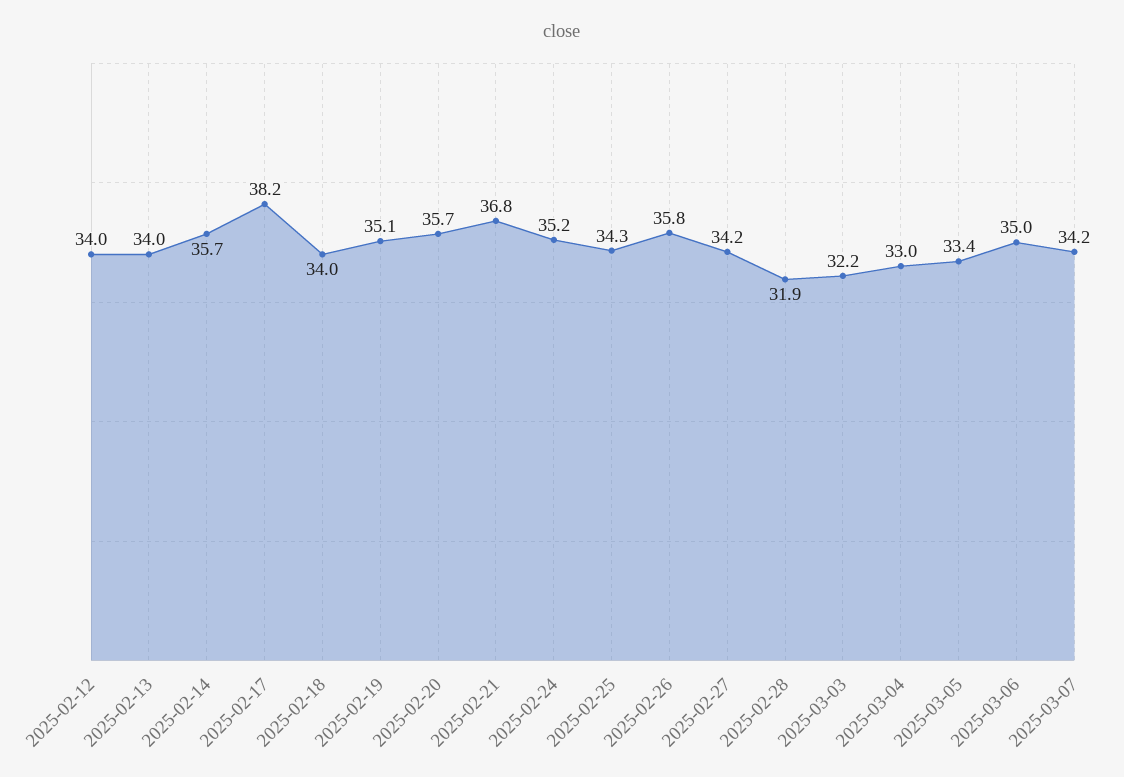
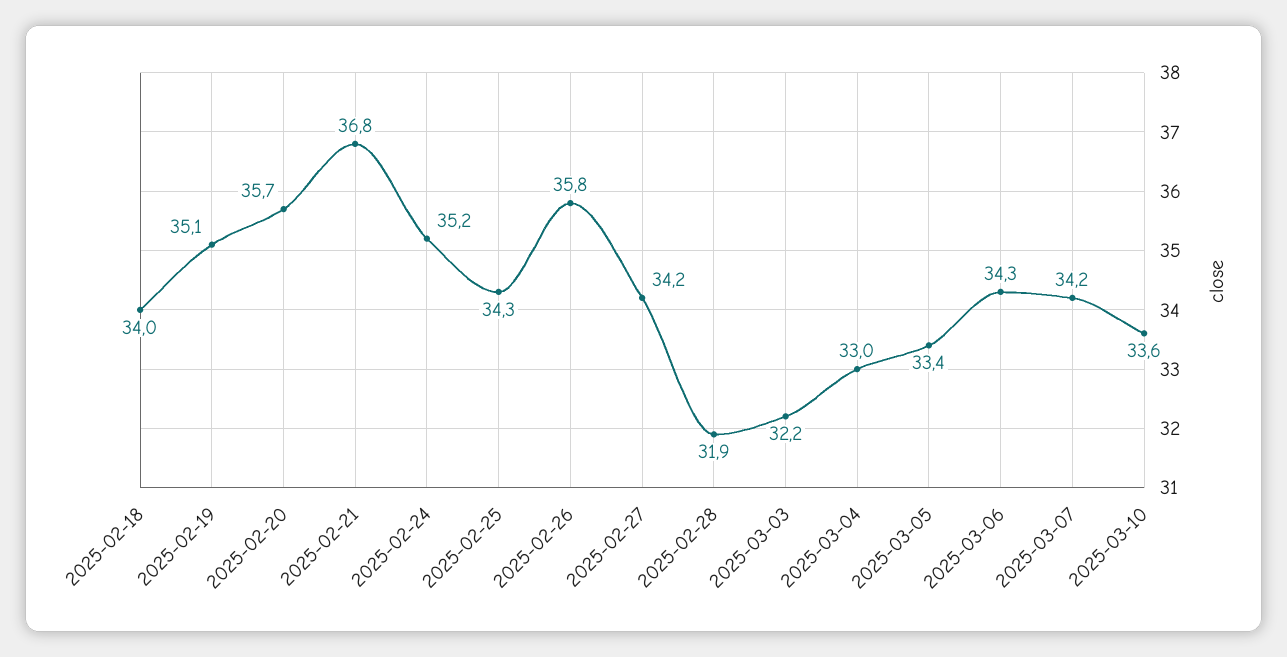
2025-02-12: 34 -> none
2025-02-13: 34 -> none
2025-02-14: 35.7 -> none
2025-02-17: 38.2 -> none
2025-03-06: 35 -> 34.3
2025-03-10: none -> 33.6

